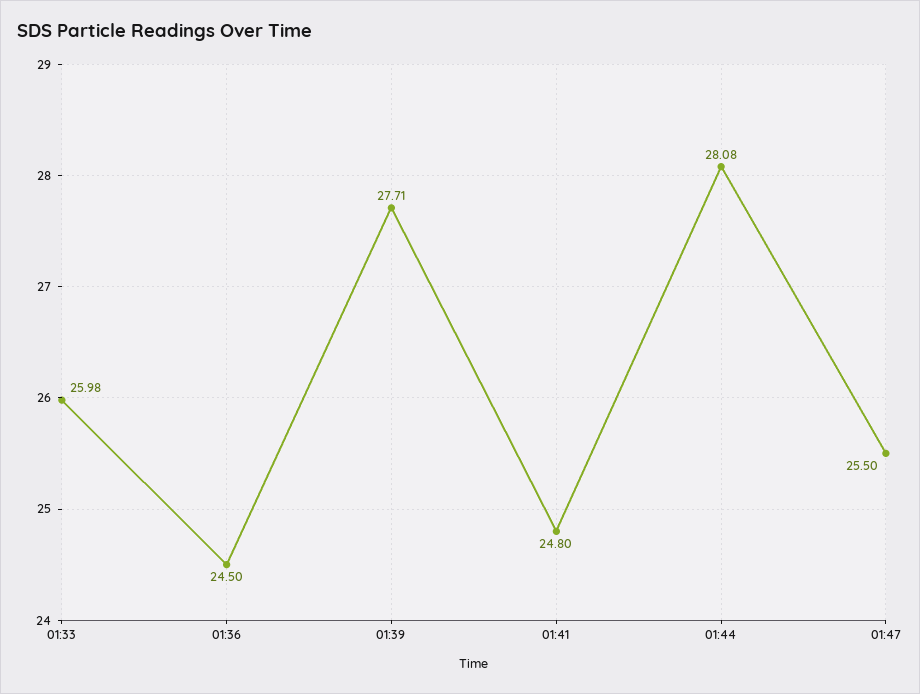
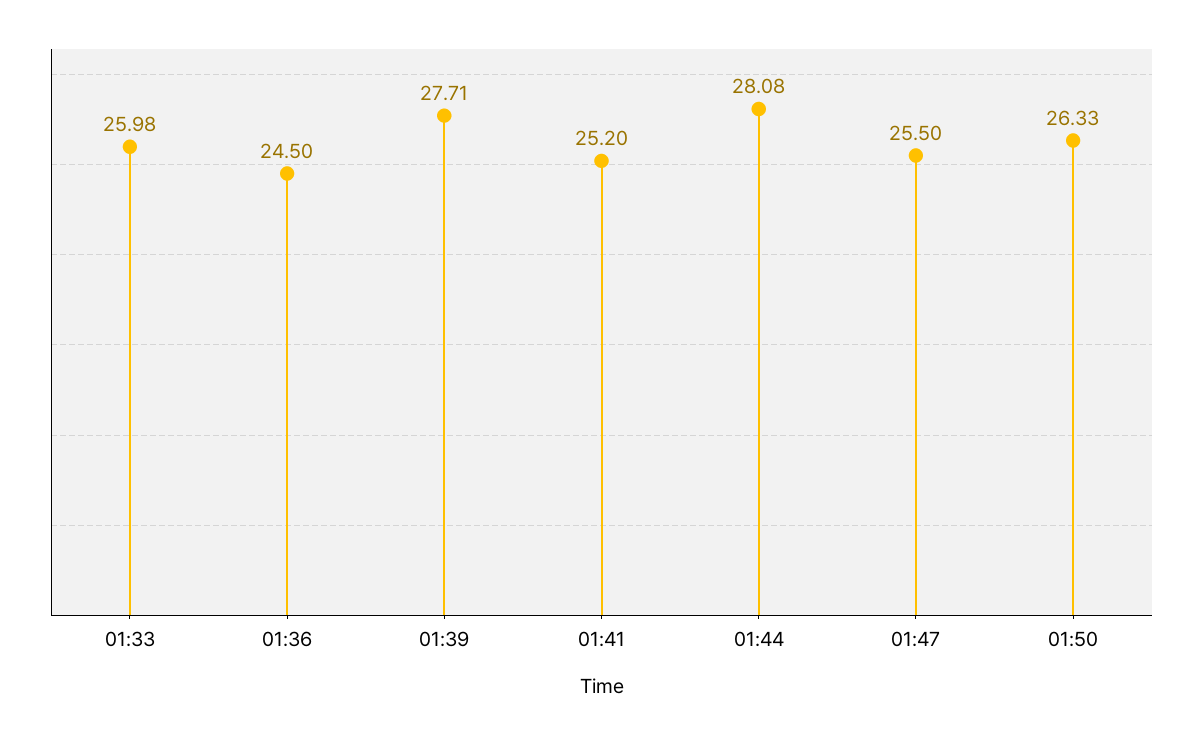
01:41: 24.8 -> 25.2
01:50: none -> 26.33

